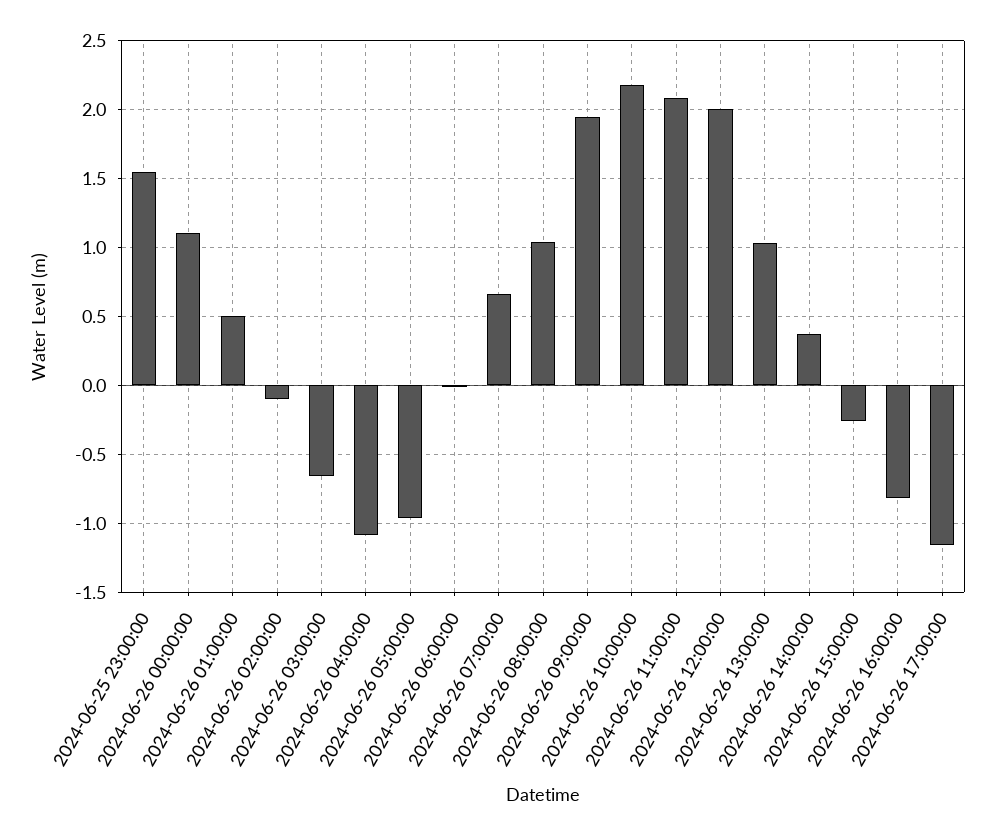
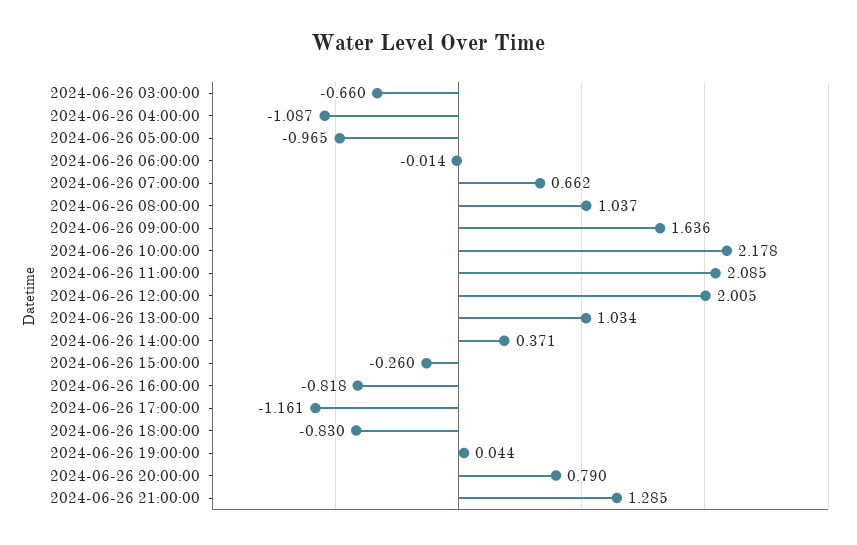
2024-06-25 23:00:00: 1.55 -> none
2024-06-26 00:00:00: 1.1 -> none
2024-06-26 01:00:00: 0.5 -> none
2024-06-26 02:00:00: -0.1 -> none
2024-06-26 09:00:00: 1.95 -> 1.636
2024-06-26 18:00:00: none -> -0.83
2024-06-26 19:00:00: none -> 0.044
2024-06-26 20:00:00: none -> 0.79
2024-06-26 21:00:00: none -> 1.285

